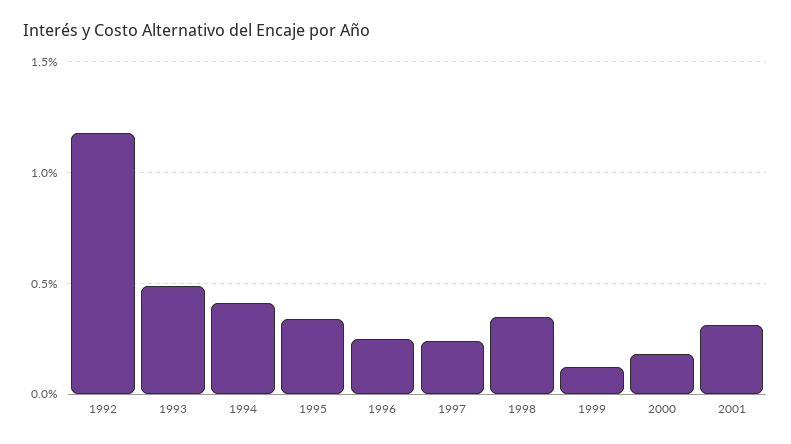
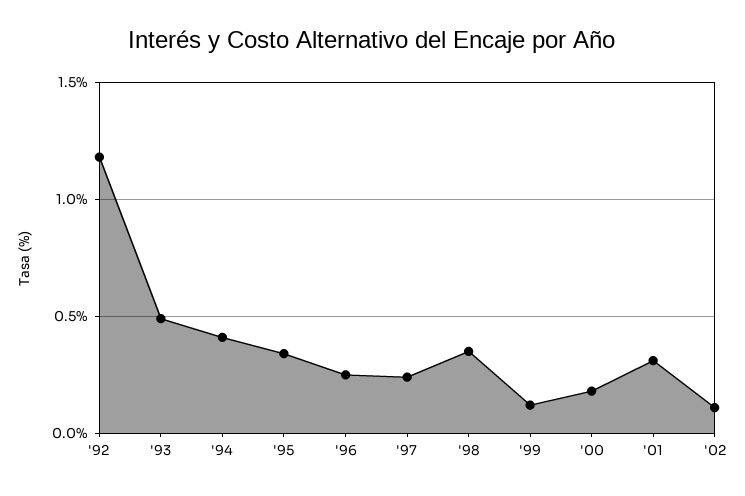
'02: none -> 0.1

